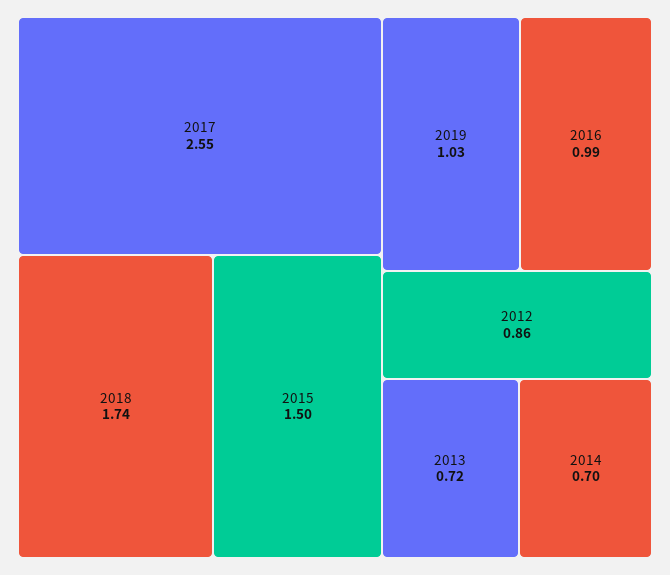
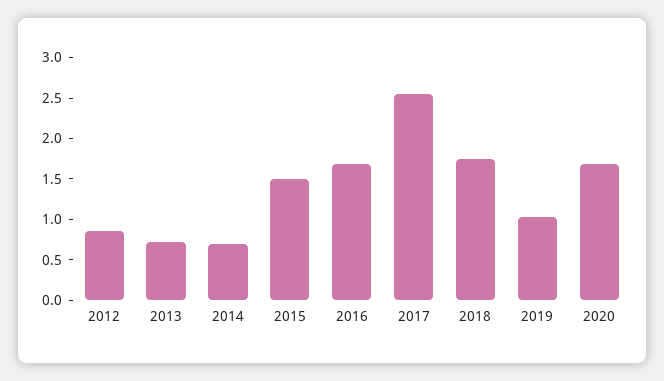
2016: 0.99 -> 1.7
2020: none -> 1.7

